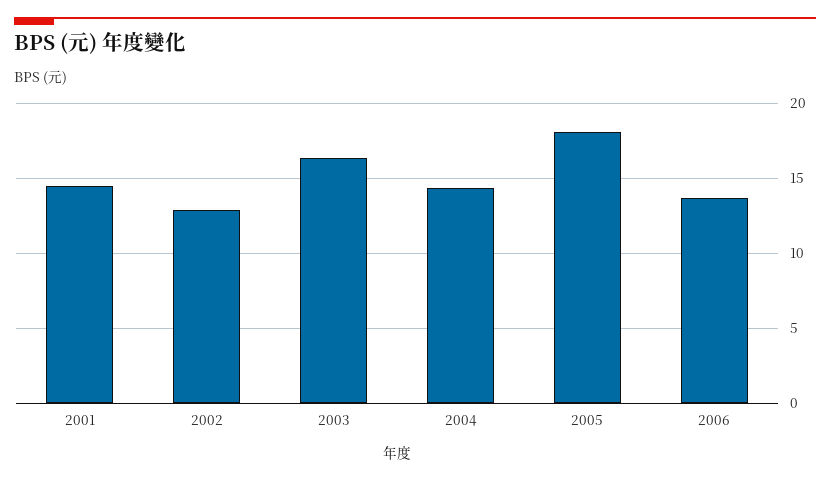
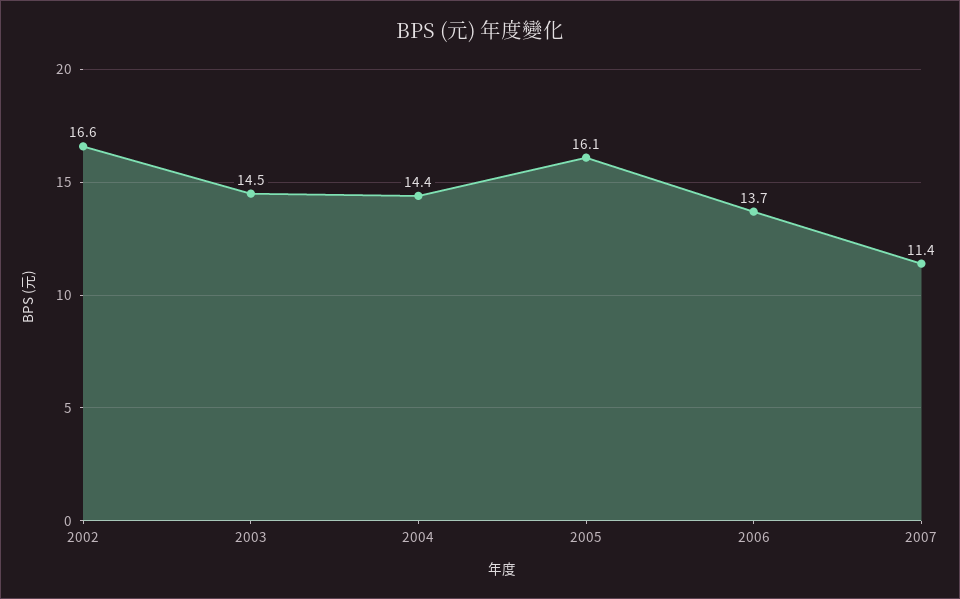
2001: 14.5 -> none
2002: 13 -> 16.6
2003: 16.5 -> 14.5
2005: 18 -> 16.1
2007: none -> 11.4

